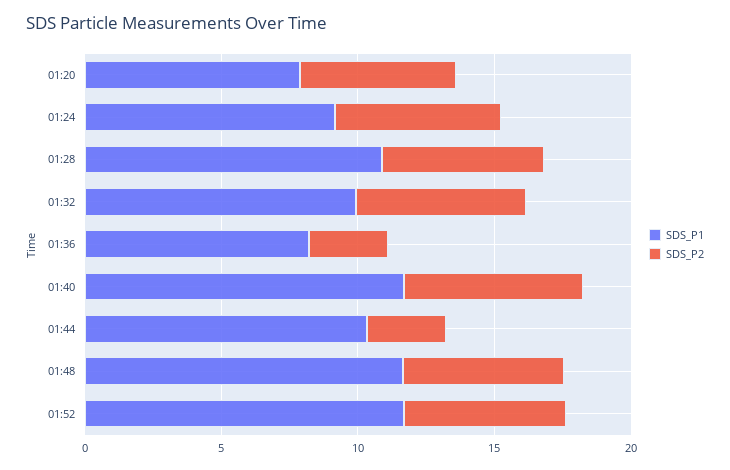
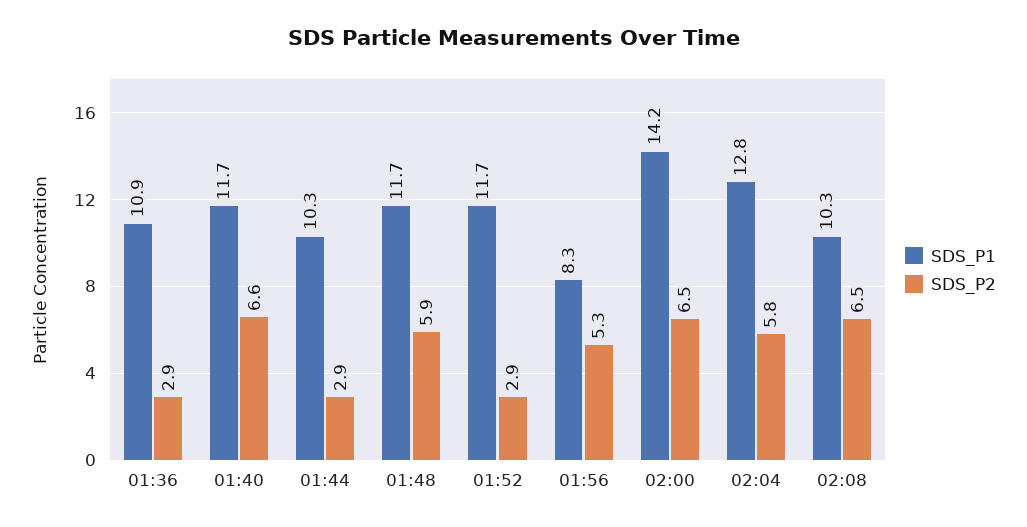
SDS_P1, 01:20: 8 -> none
SDS_P2, 01:20: 6 -> none
SDS_P1, 01:24: 9 -> none
SDS_P2, 01:24: 6 -> none
SDS_P1, 01:28: 11 -> none
SDS_P2, 01:28: 6 -> none
SDS_P1, 01:32: 10 -> none
SDS_P2, 01:32: 6 -> none
SDS_P1, 01:36: 8 -> 10.9
SDS_P2, 01:52: 6 -> 2.9
SDS_P1, 01:56: none -> 8.3
SDS_P2, 01:56: none -> 5.3
SDS_P1, 02:00: none -> 14.2
SDS_P2, 02:00: none -> 6.5
SDS_P1, 02:04: none -> 12.8
SDS_P2, 02:04: none -> 5.8
SDS_P1, 02:08: none -> 10.3
SDS_P2, 02:08: none -> 6.5

